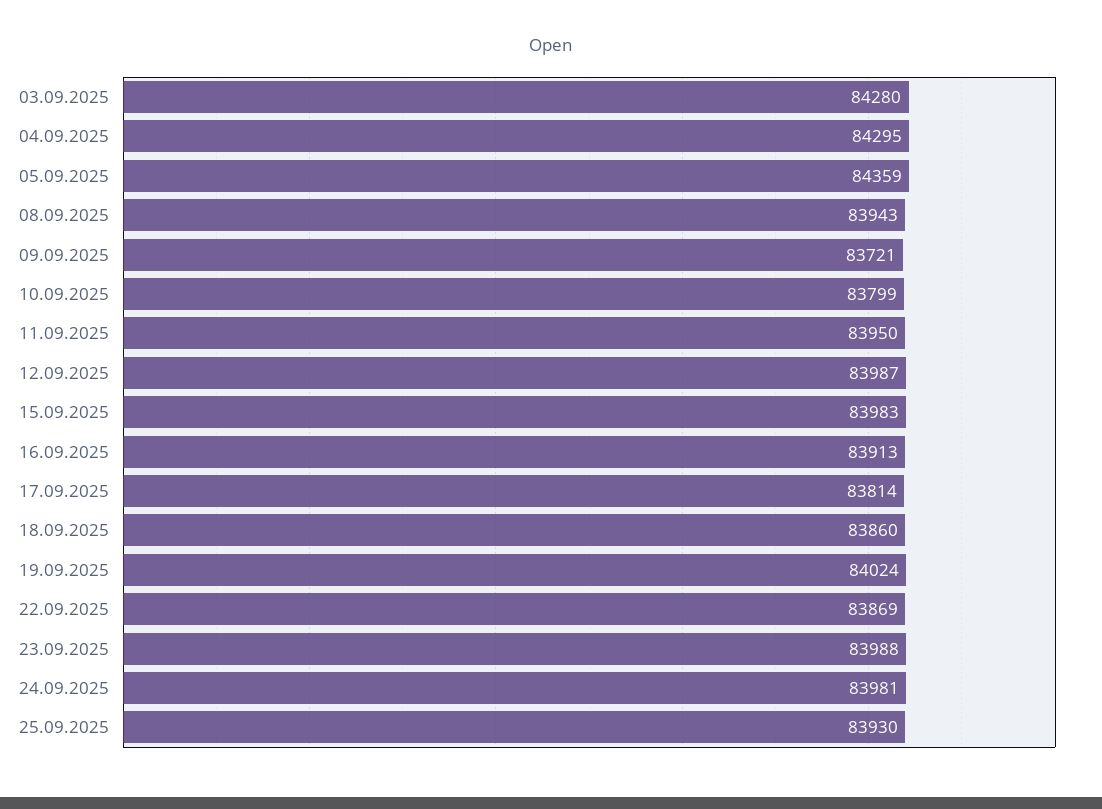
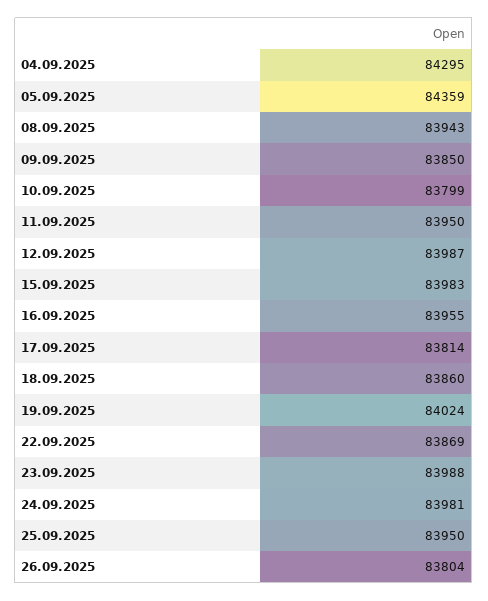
03.09.2025: 84280 -> none
09.09.2025: 83721 -> 83850
16.09.2025: 83913 -> 83955
25.09.2025: 83930 -> 83950
26.09.2025: none -> 83804

